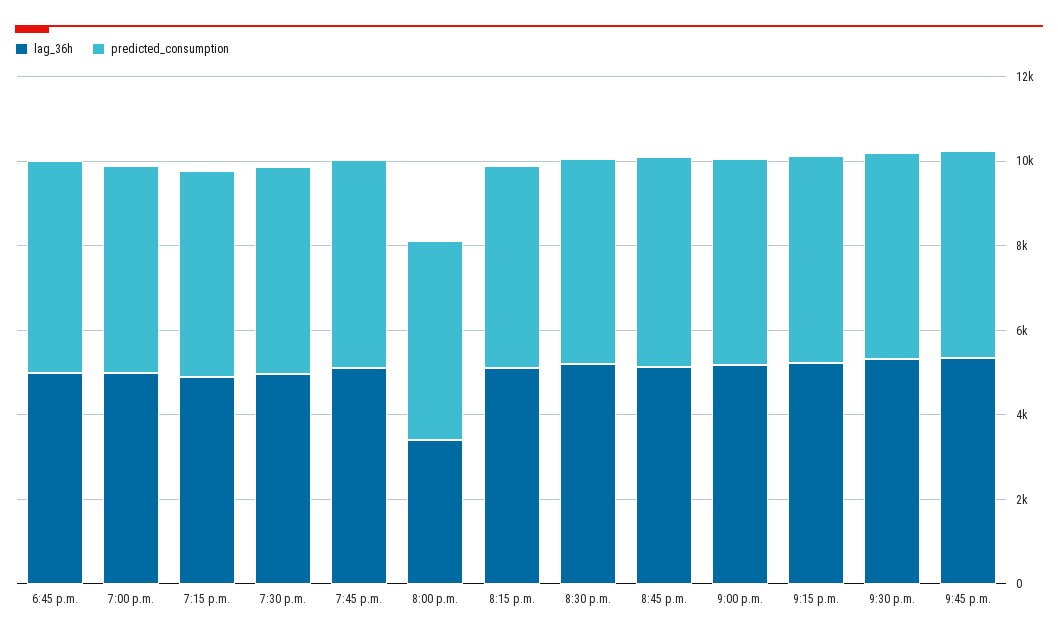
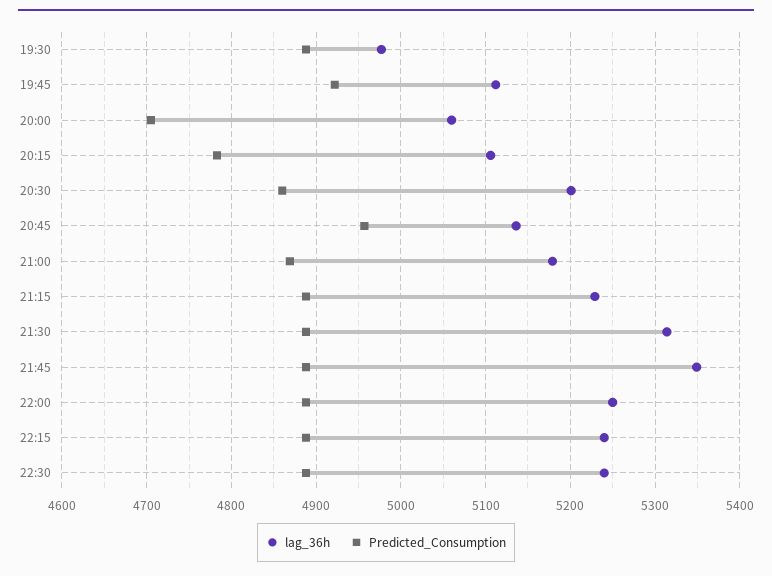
lag_36h, 6:45 p.m.: 5000 -> none
predicted_consumption, 6:45 p.m.: 5000 -> none
lag_36h, 7:00 p.m.: 5000 -> none
predicted_consumption, 7:00 p.m.: 5000 -> none
lag_36h, 7:15 p.m.: 5000 -> none
predicted_consumption, 7:15 p.m.: 5000 -> none
lag_36h, 8:00 p.m.: 3500 -> 5060
lag_36h, 22:00: none -> 5250
predicted_consumption, 22:00: none -> 4890
lag_36h, 22:15: none -> 5240
predicted_consumption, 22:15: none -> 4890
lag_36h, 22:30: none -> 5240
predicted_consumption, 22:30: none -> 4890

